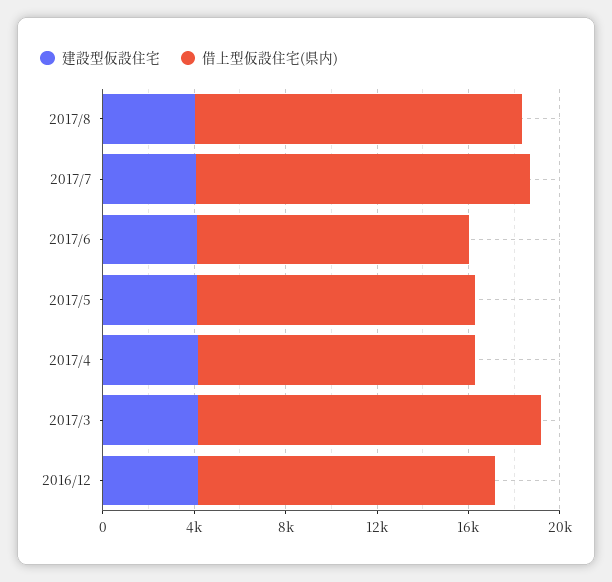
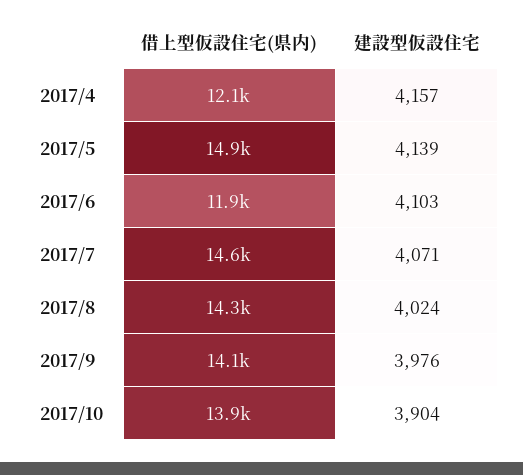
借上型仮設住宅(県内), 2017/5: 12000 -> 14900
建設型仮設住宅, 2017/3: 4000 -> none
借上型仮設住宅(県内), 2017/3: 15000 -> none
建設型仮設住宅, 2016/12: 4000 -> none
借上型仮設住宅(県内), 2016/12: 13000 -> none
借上型仮設住宅(県内), 2017/9: none -> 14100
建設型仮設住宅, 2017/9: none -> 3976
借上型仮設住宅(県内), 2017/10: none -> 13900
建設型仮設住宅, 2017/10: none -> 3904

